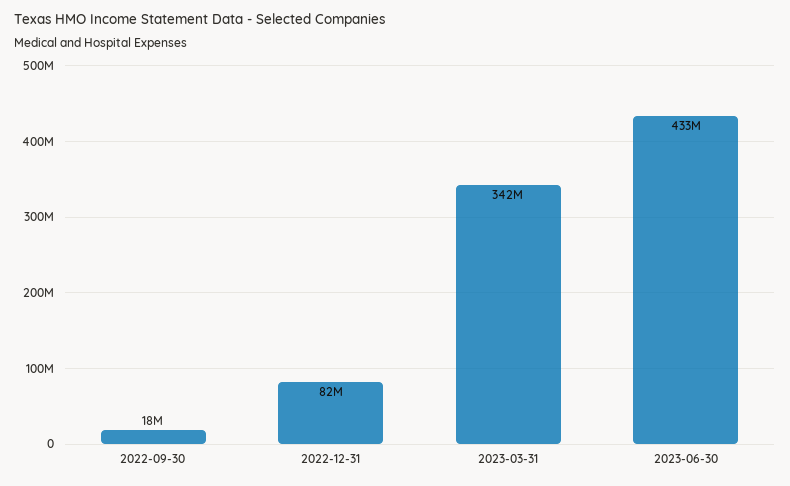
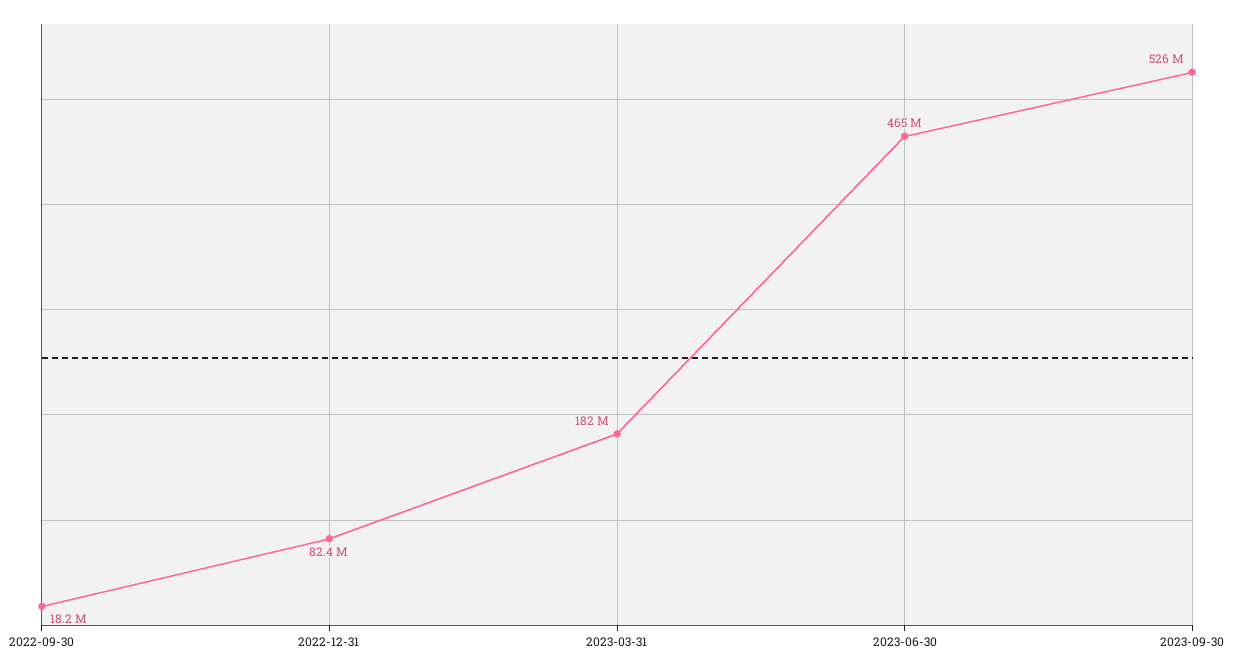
2023-03-31: 342000000 -> 182000000
2023-06-30: 433000000 -> 465000000
2023-09-30: none -> 526000000

